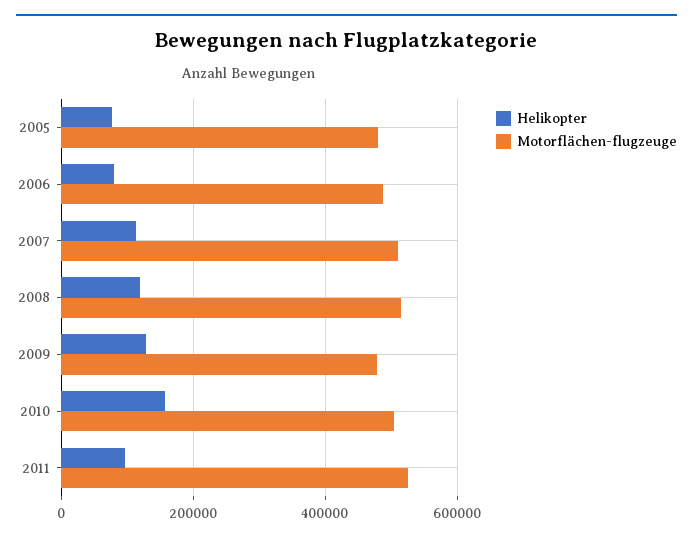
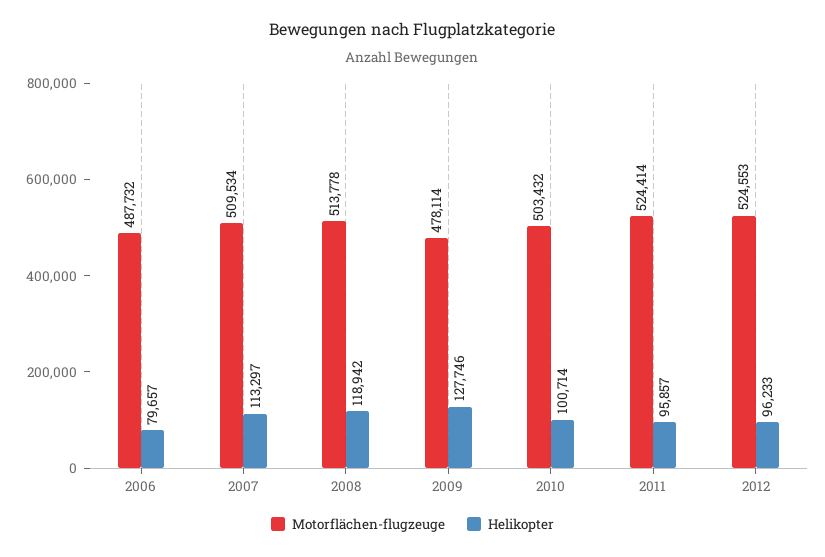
Helikopter, 2005: 80000 -> none
Motorflächen-flugzeuge, 2005: 480000 -> none
Helikopter, 2010: 160000 -> 100714
Motorflächen-flugzeuge, 2012: none -> 524553
Helikopter, 2012: none -> 96233

